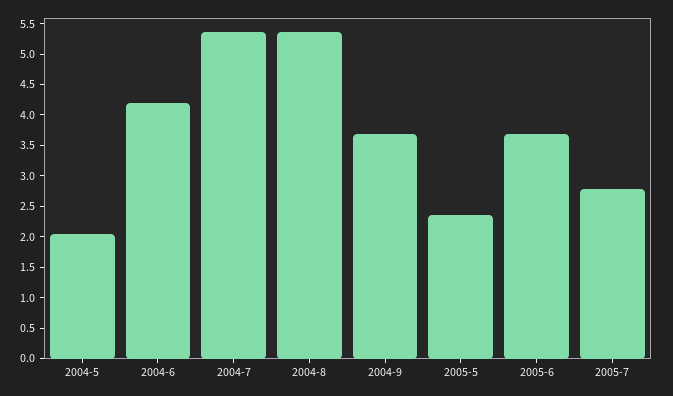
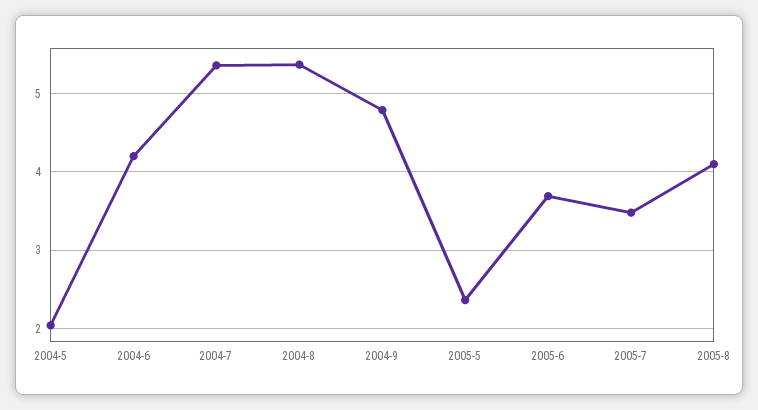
2004-9: 3.75 -> 4.8
2005-7: 2.75 -> 3.5
2005-8: none -> 4.1

